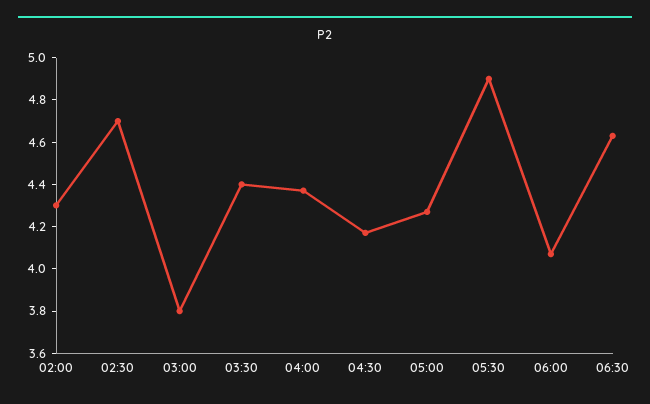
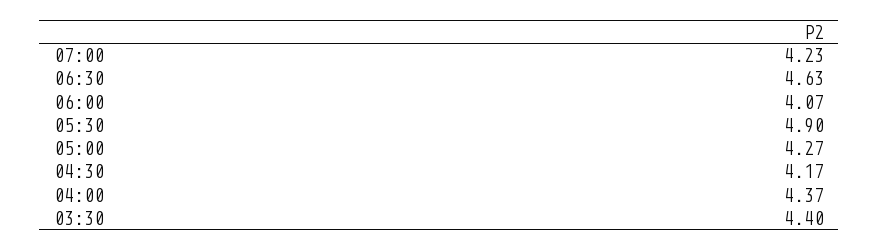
02:00: 4.3 -> none
02:30: 4.7 -> none
03:00: 3.8 -> none
07:00: none -> 4.23

